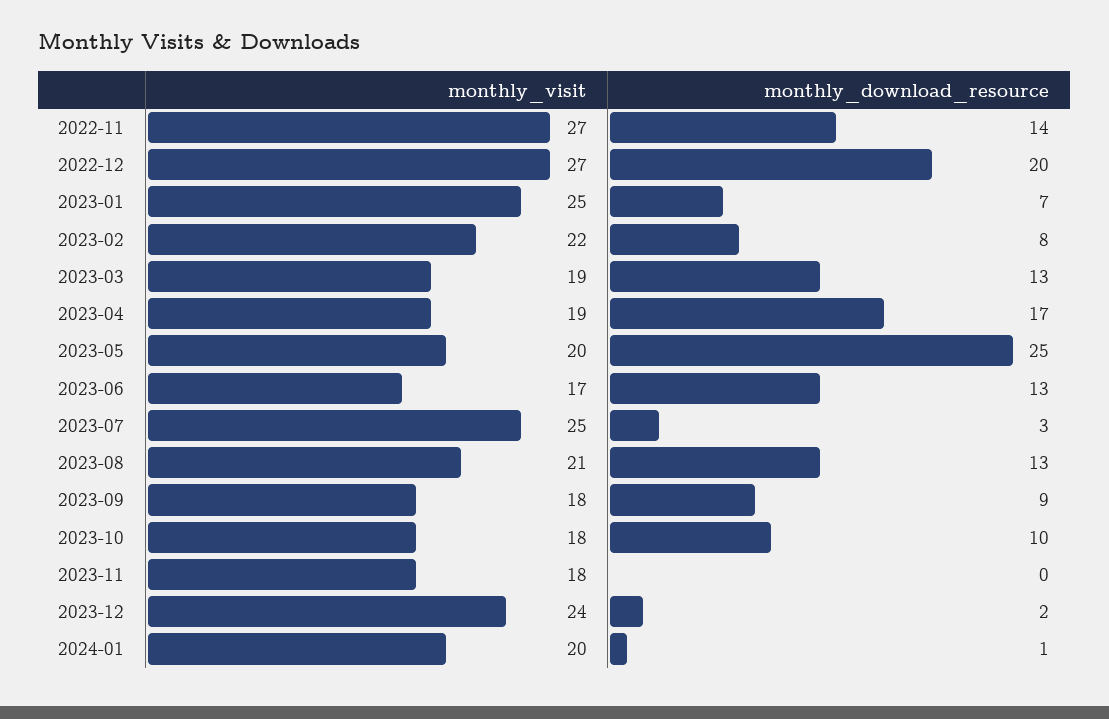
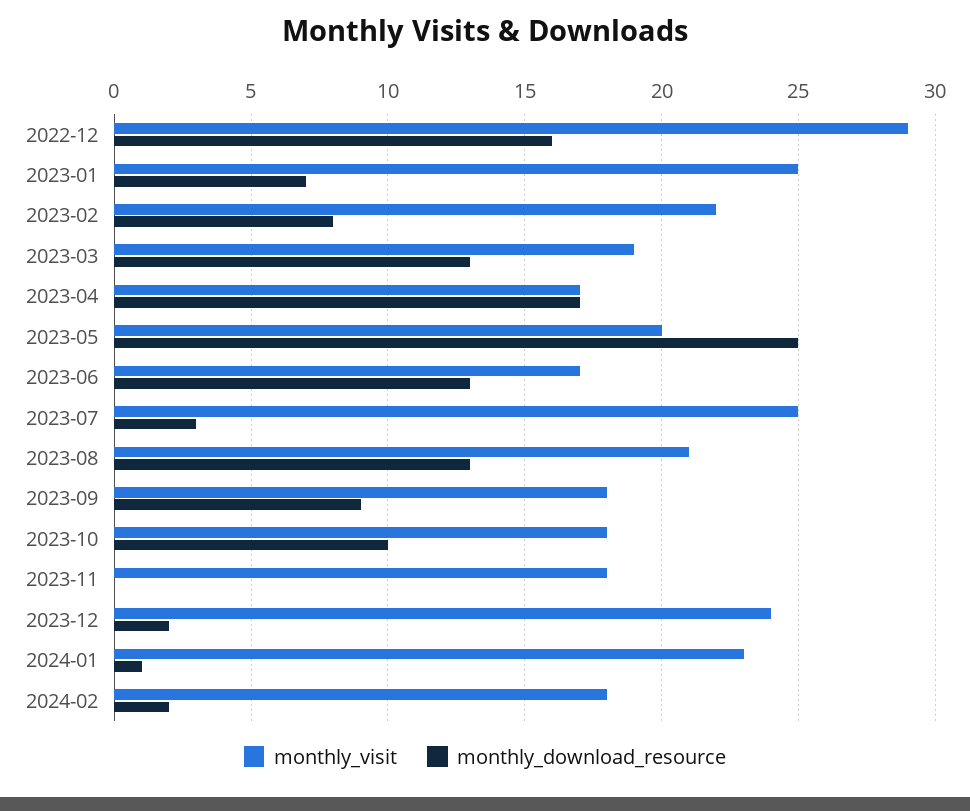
monthly_visit, 2022-11: 27 -> none
monthly_download_resource, 2022-11: 14 -> none
monthly_visit, 2022-12: 27 -> 29
monthly_download_resource, 2022-12: 20 -> 16
monthly_visit, 2023-04: 19 -> 17
monthly_visit, 2024-01: 20 -> 23
monthly_visit, 2024-02: none -> 18
monthly_download_resource, 2024-02: none -> 2

